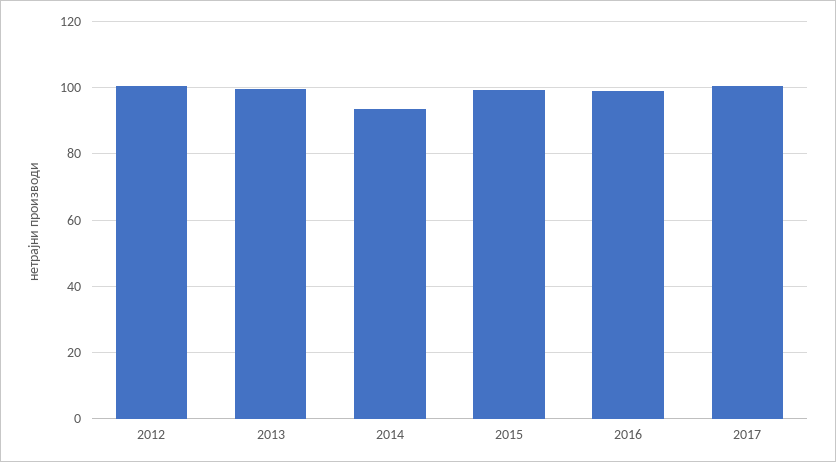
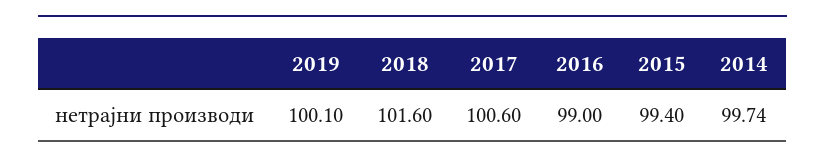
2012: 100 -> none
2013: 100 -> none
2014: 94 -> 99.74
2019: none -> 100.1
2018: none -> 101.6

